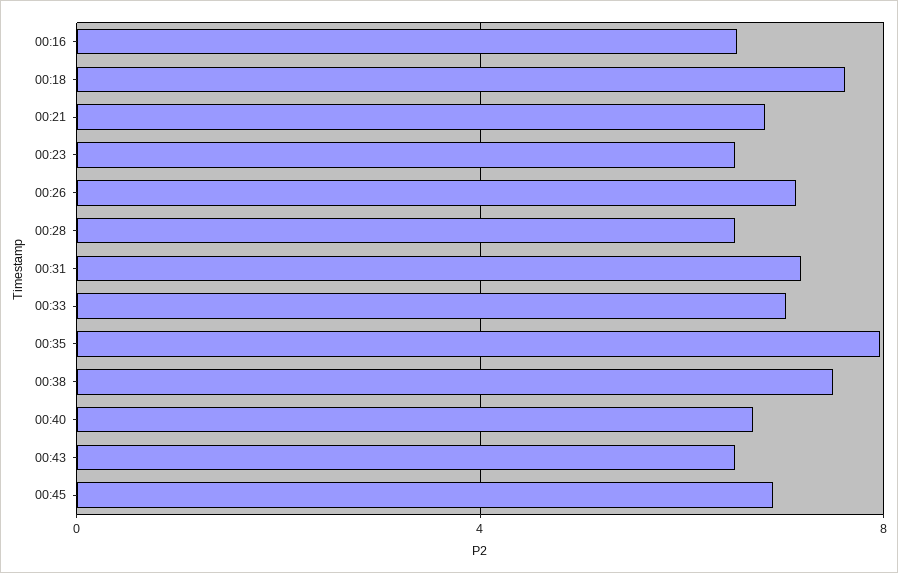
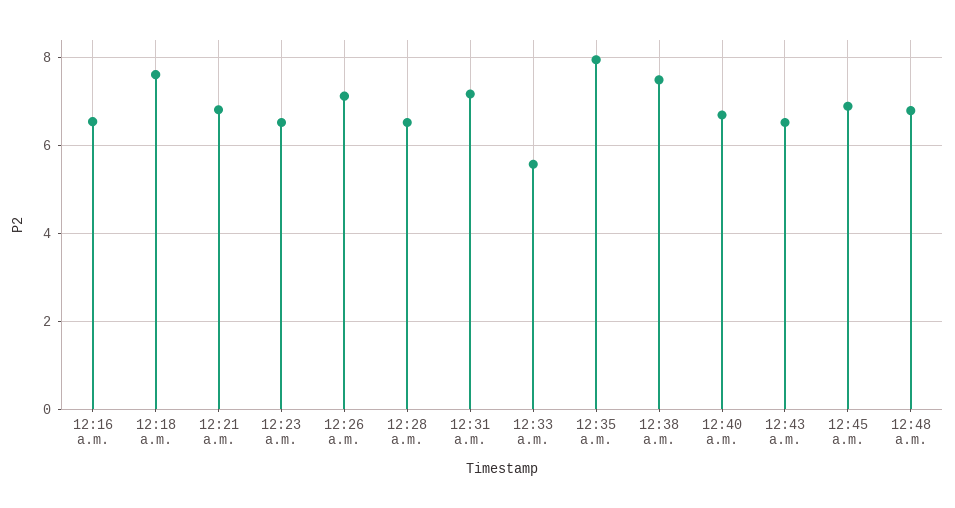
00:33: 7 -> 5.6
12:48 a.m.: none -> 6.8

